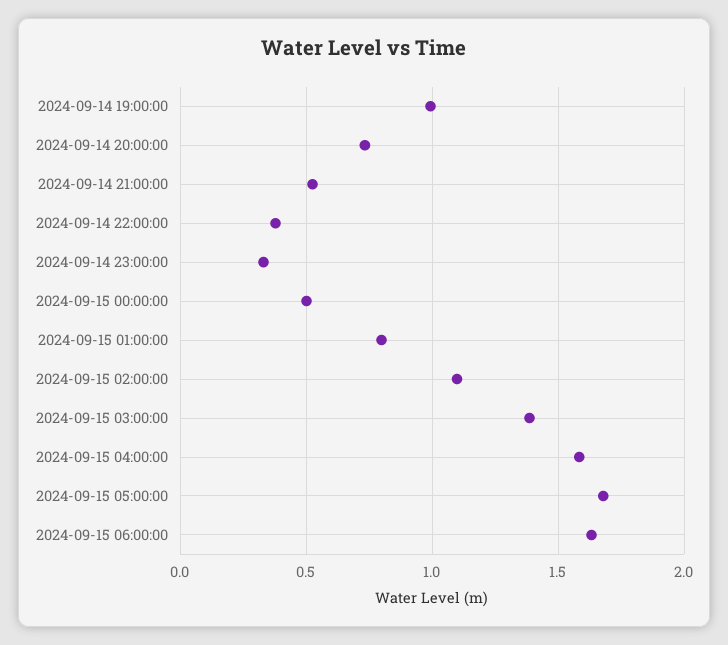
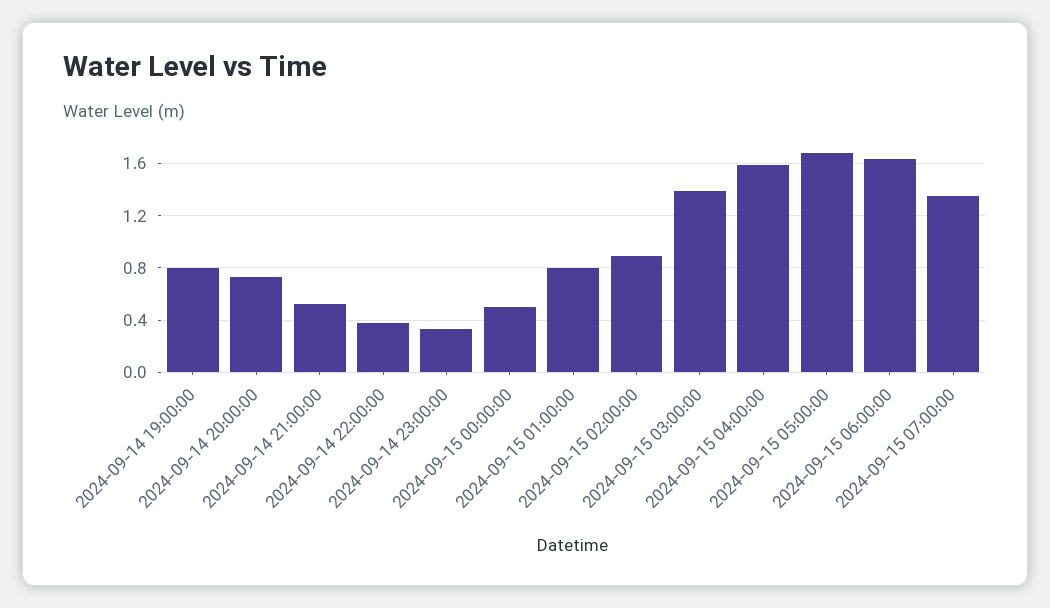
2024-09-14 19:00:00: 1 -> 0.8
2024-09-15 02:00:00: 1.1 -> 0.9
2024-09-15 07:00:00: none -> 1.35

